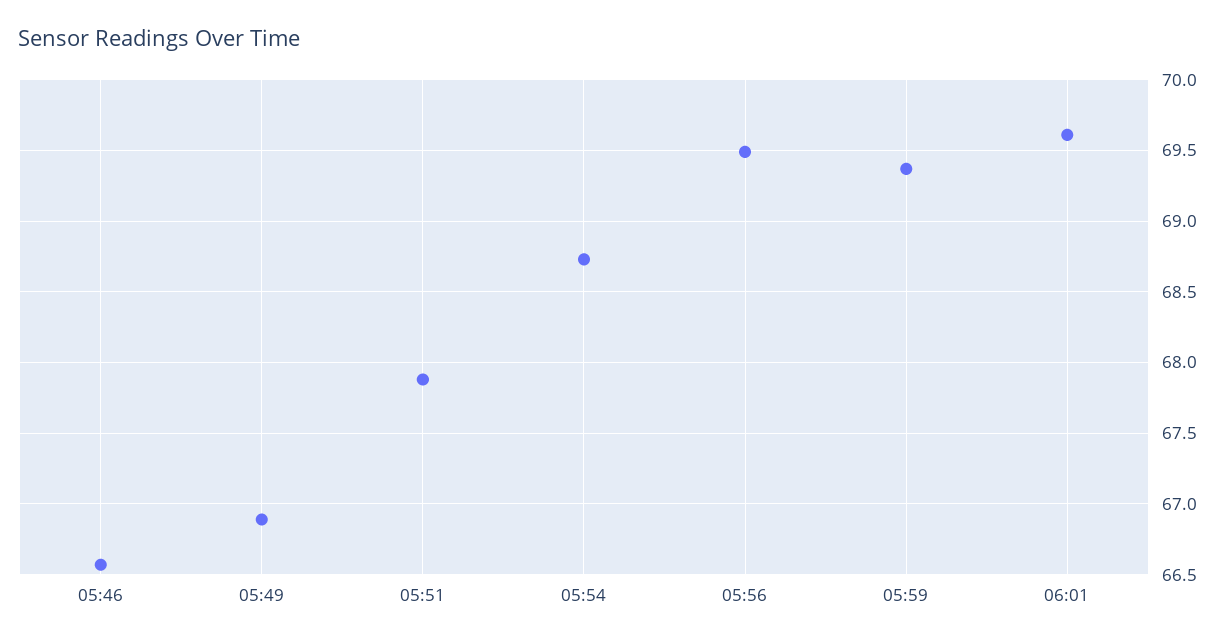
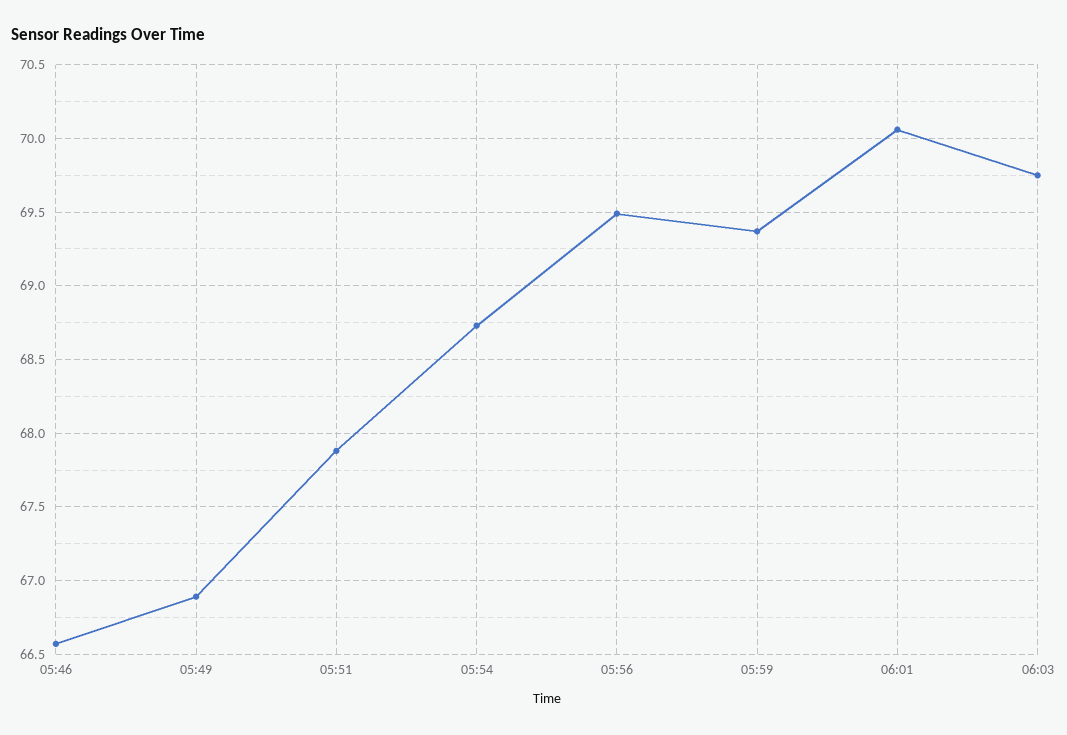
06:01: 69.6 -> 70.05
06:03: none -> 69.75

